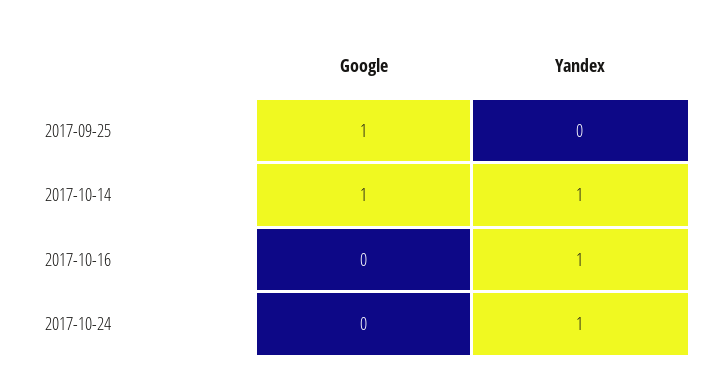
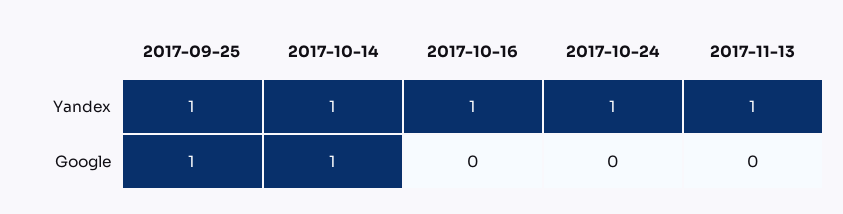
Yandex, 2017-09-25: 0 -> 1
Yandex, 2017-11-13: none -> 1
Google, 2017-11-13: none -> 0

